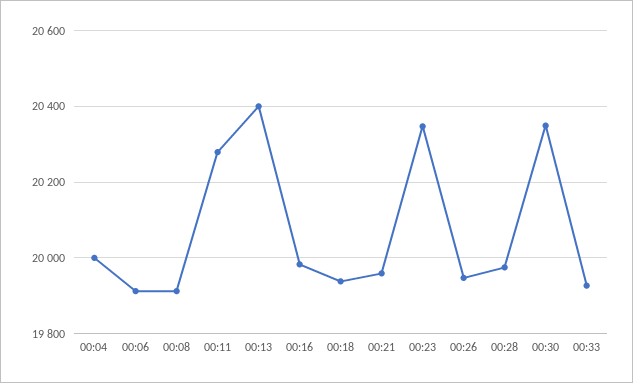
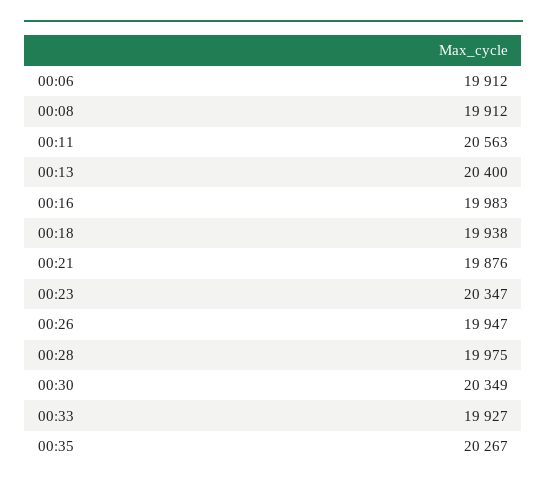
00:04: 20000 -> none
00:11: 20280 -> 20563
00:21: 19960 -> 19876
00:35: none -> 20267

